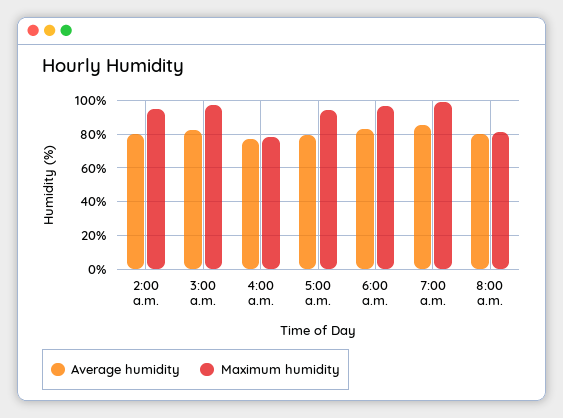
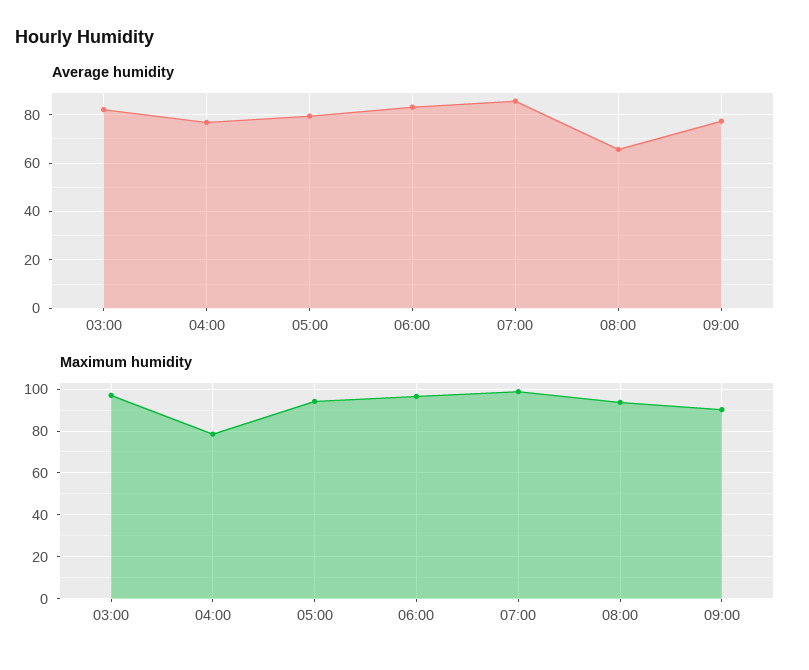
Average humidity, 2:00 a.m.: 80 -> none
Maximum humidity, 2:00 a.m.: 95 -> none
Average humidity, 8:00 a.m.: 80 -> 65
Maximum humidity, 8:00 a.m.: 80 -> 95
Average humidity, 09:00: none -> 77.5
Maximum humidity, 09:00: none -> 90

